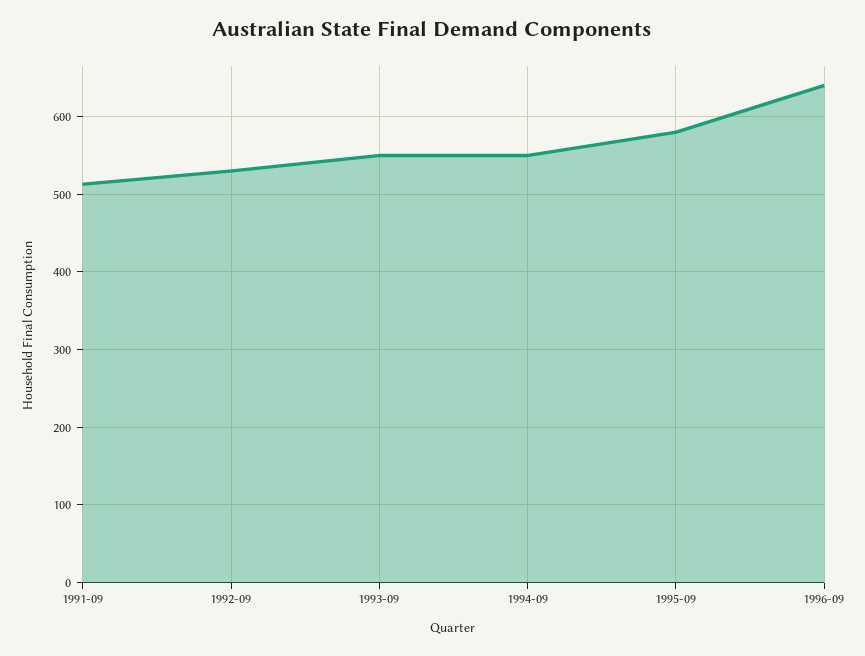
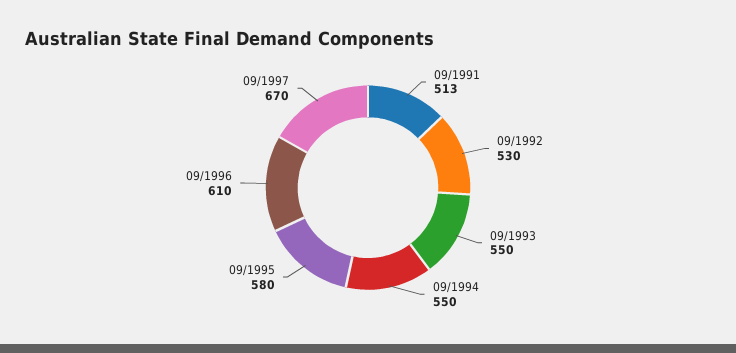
1996-09: 640 -> 610
09/1997: none -> 670

